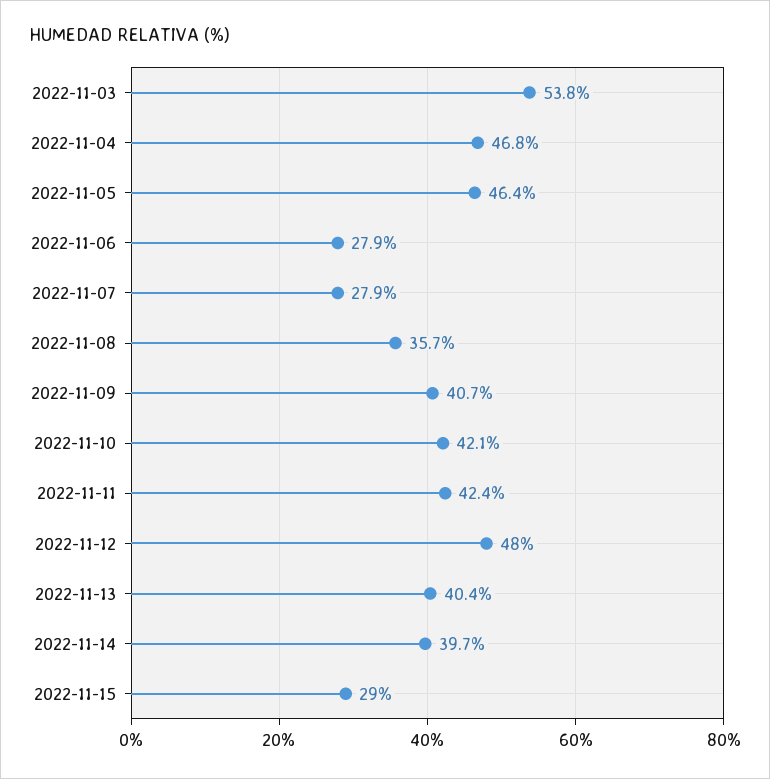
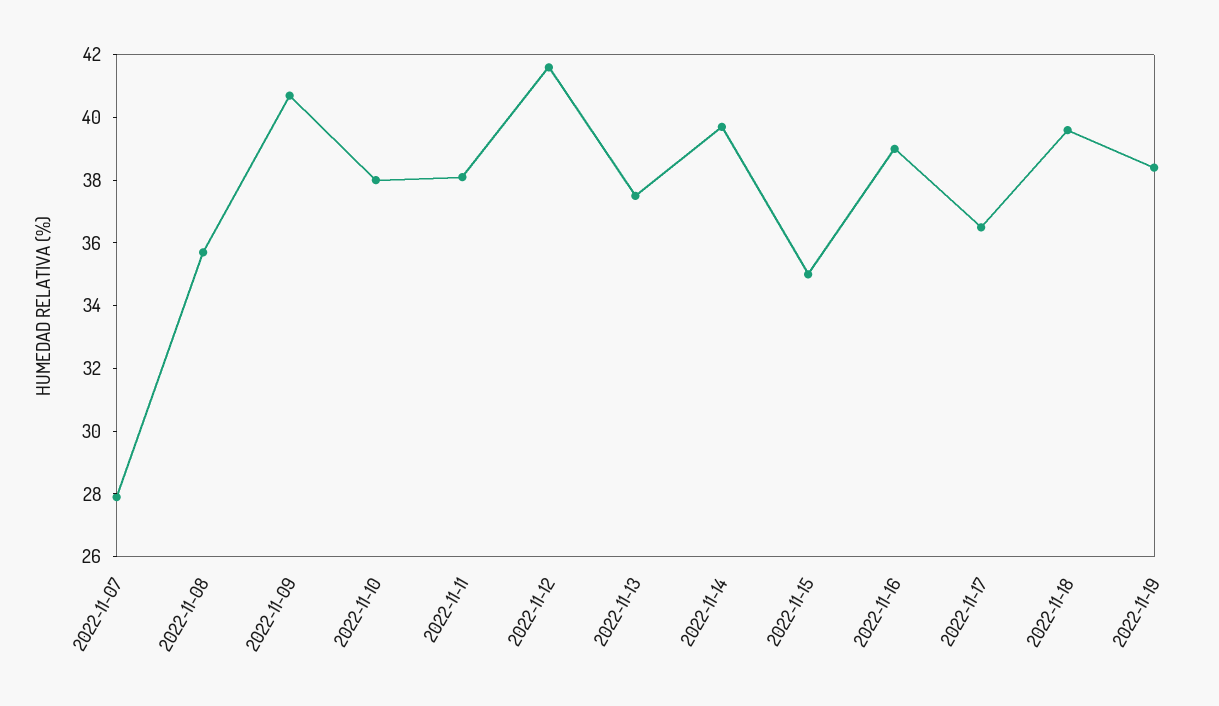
2022-11-03: 53.8 -> none
2022-11-04: 46.8 -> none
2022-11-05: 46.4 -> none
2022-11-06: 27.9 -> none
2022-11-10: 42.1 -> 38
2022-11-11: 42.4 -> 38
2022-11-12: 48 -> 41.5
2022-11-13: 40.4 -> 37.5
2022-11-15: 29 -> 35
2022-11-16: none -> 39
2022-11-17: none -> 36.5
2022-11-18: none -> 39.5
2022-11-19: none -> 38.5

